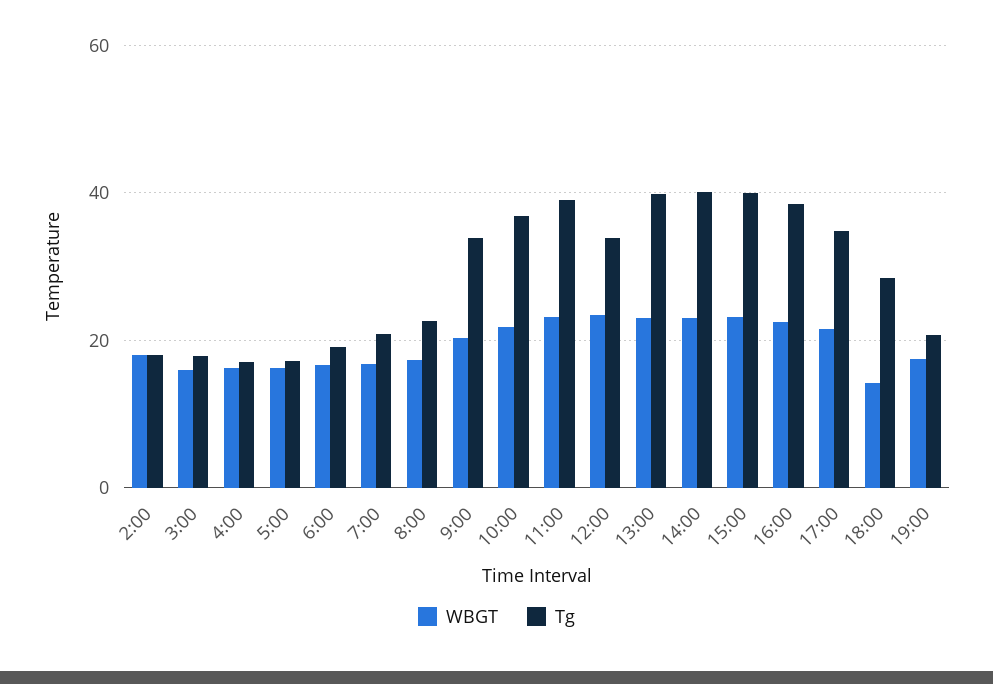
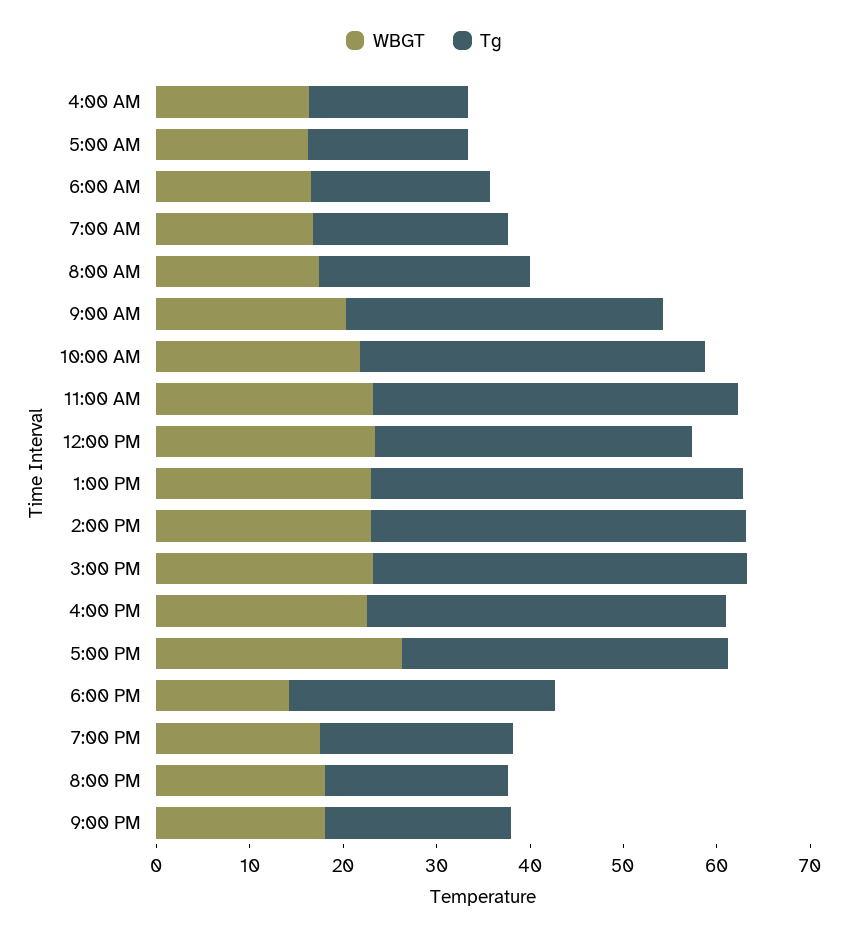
WBGT, 2:00: 18 -> none
Tg, 2:00: 18 -> none
WBGT, 3:00: 16 -> none
Tg, 3:00: 18 -> none
WBGT, 17:00: 22 -> 26
WBGT, 8:00 PM: none -> 18
Tg, 8:00 PM: none -> 20
WBGT, 9:00 PM: none -> 18
Tg, 9:00 PM: none -> 20

